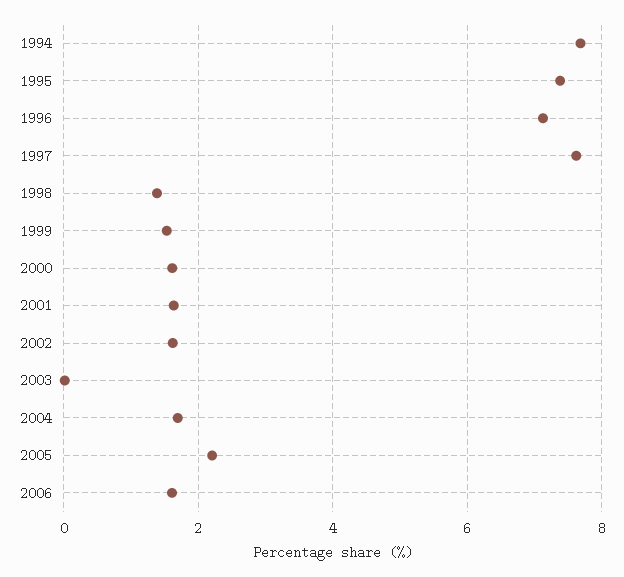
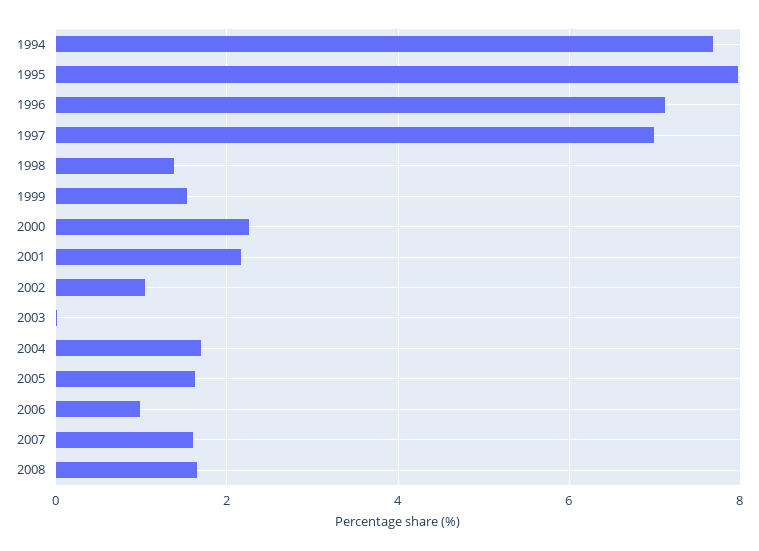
1995: 7.4 -> 8
1997: 7.6 -> 7
2000: 1.6 -> 2.2
2001: 1.6 -> 2.2
2002: 1.6 -> 1
2005: 2.2 -> 1.6
2006: 1.6 -> 1
2007: none -> 1.6
2008: none -> 1.6

